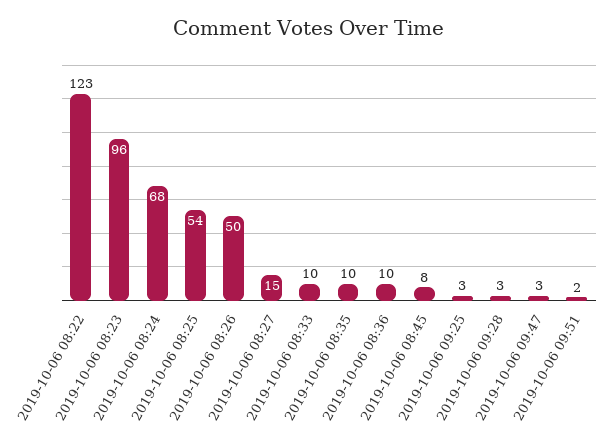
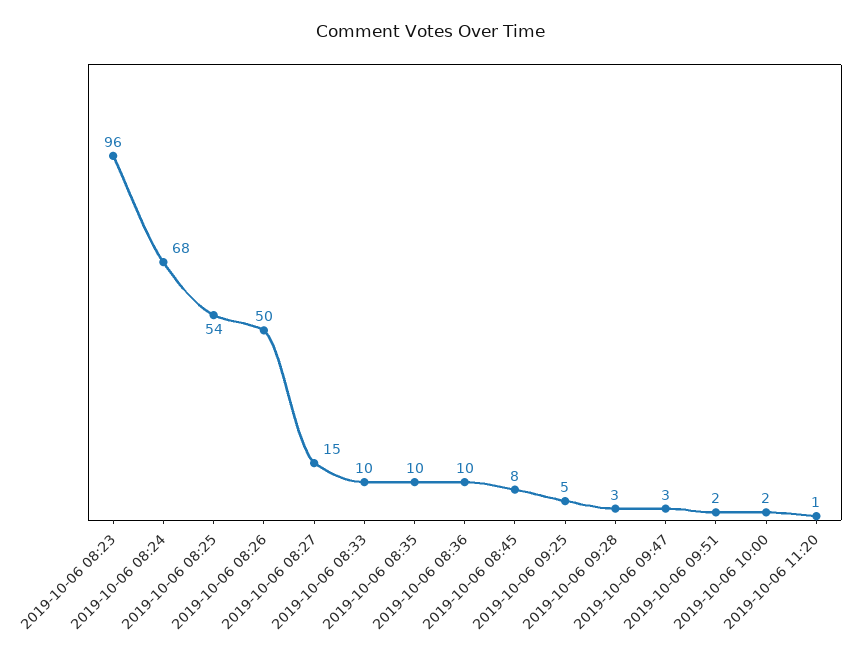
2019-10-06 08:22: 123 -> none
2019-10-06 09:25: 3 -> 5
2019-10-06 10:00: none -> 2
2019-10-06 11:20: none -> 1

